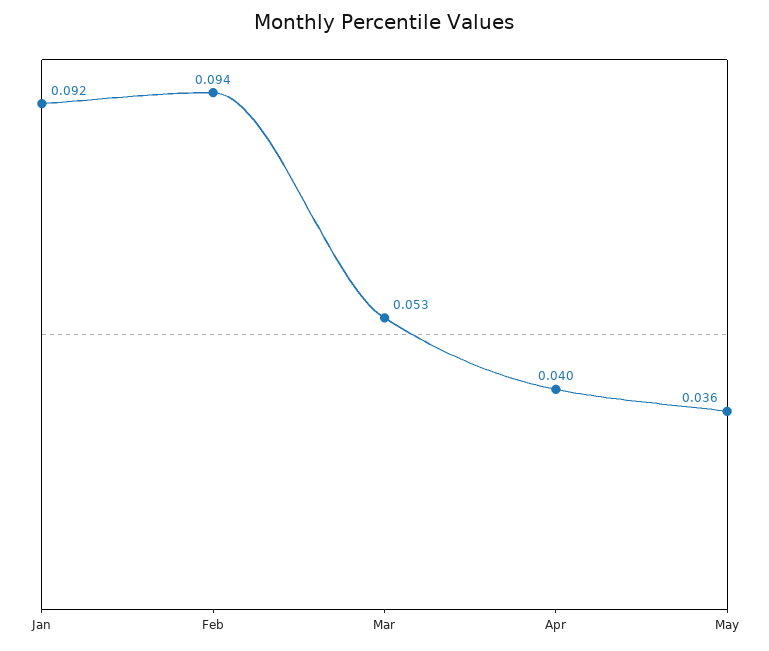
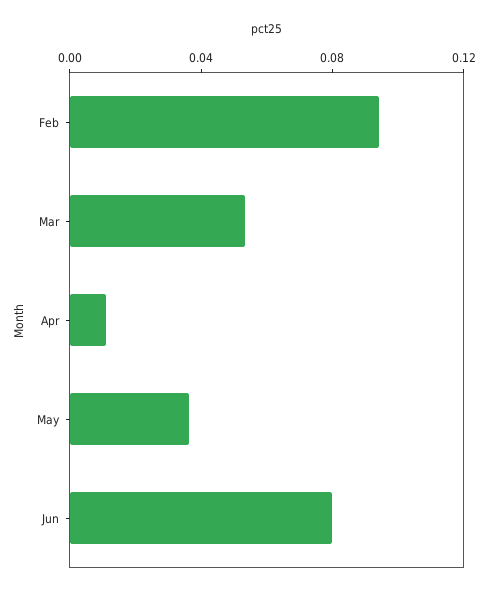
Jan: 0.092 -> none
Apr: 0.04 -> 0.01
Jun: none -> 0.08

